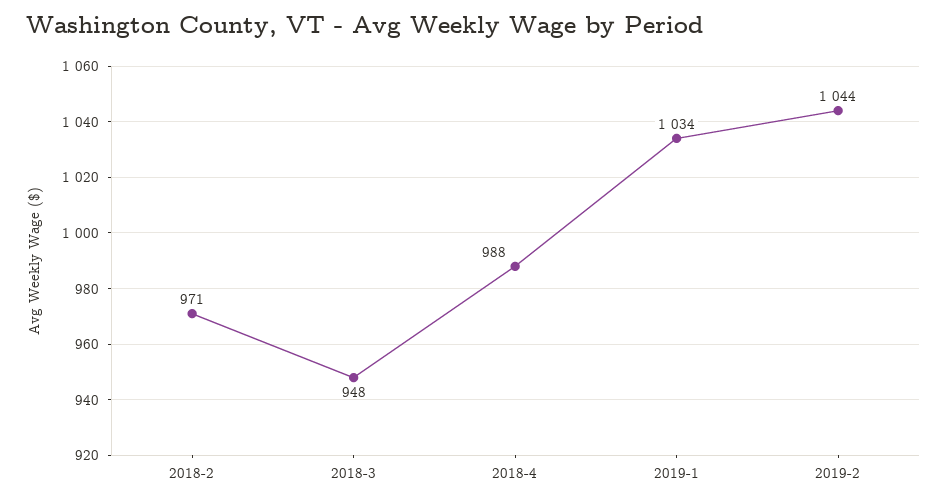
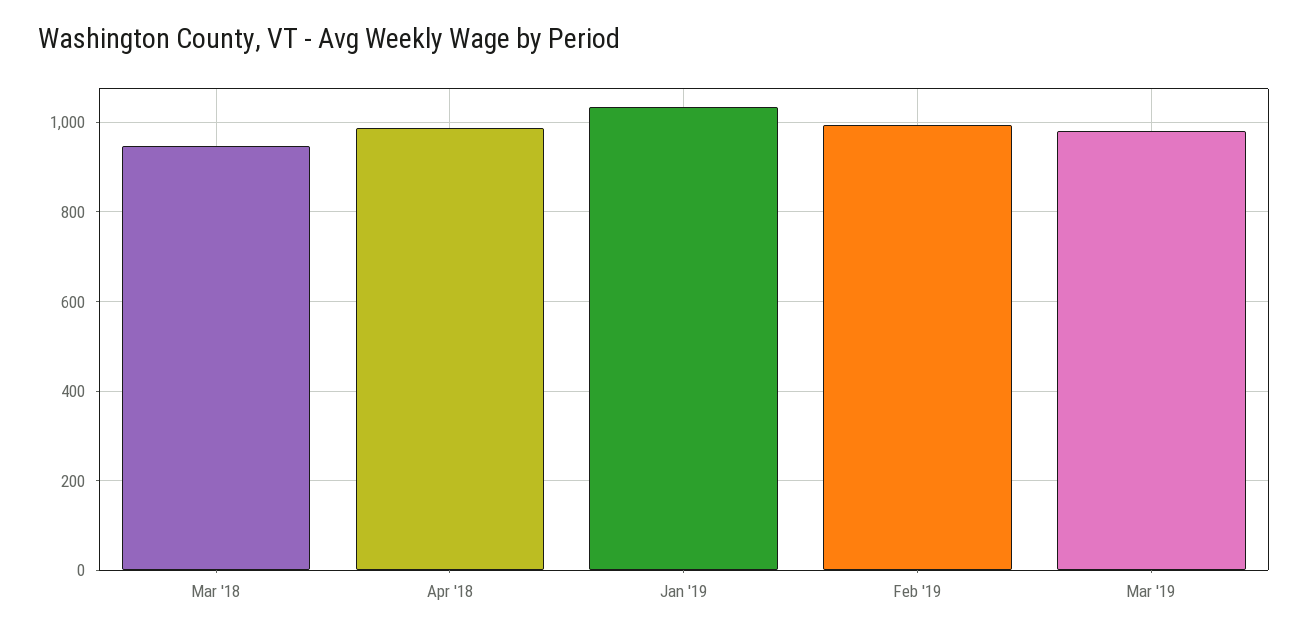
2018-2: 971 -> none
2019-2: 1044 -> 1000
Mar '19: none -> 980

